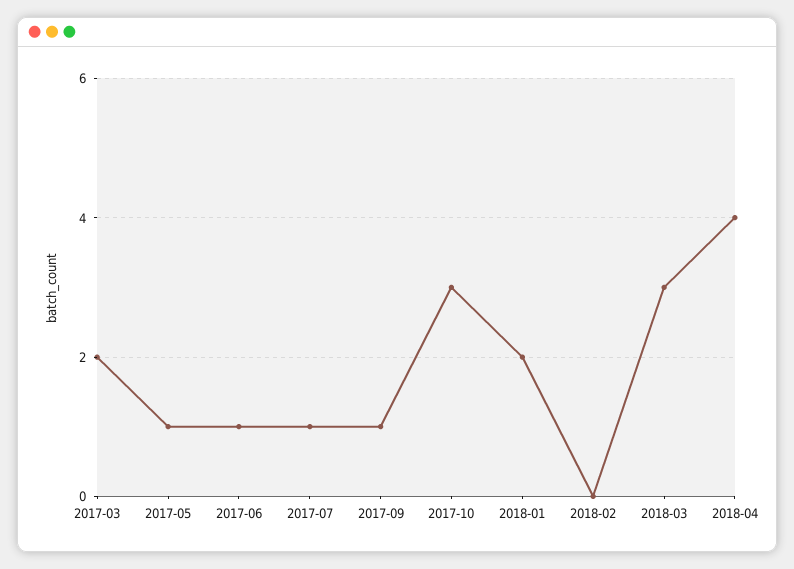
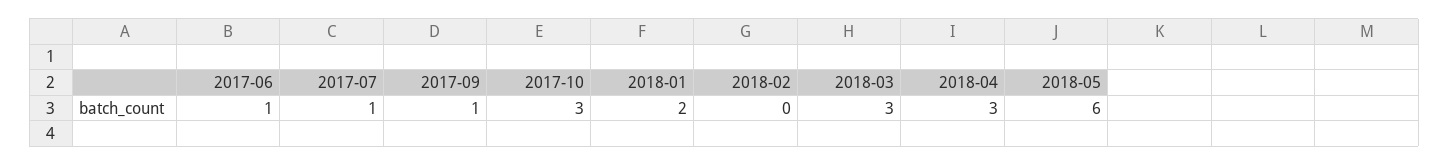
2017-03: 2 -> none
2017-05: 1 -> none
2018-04: 4 -> 3
2018-05: none -> 6

